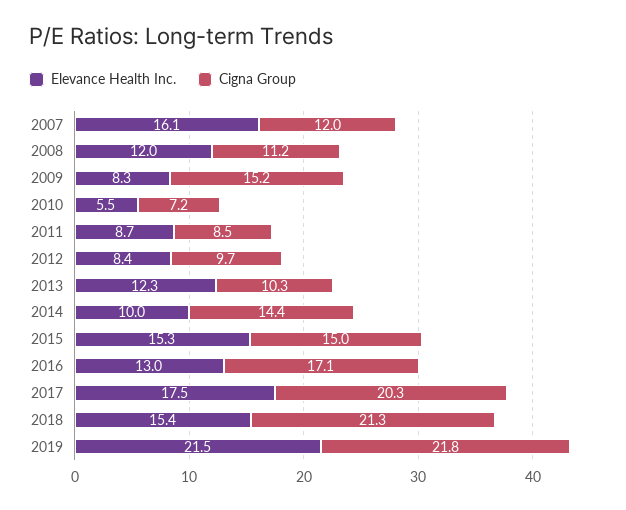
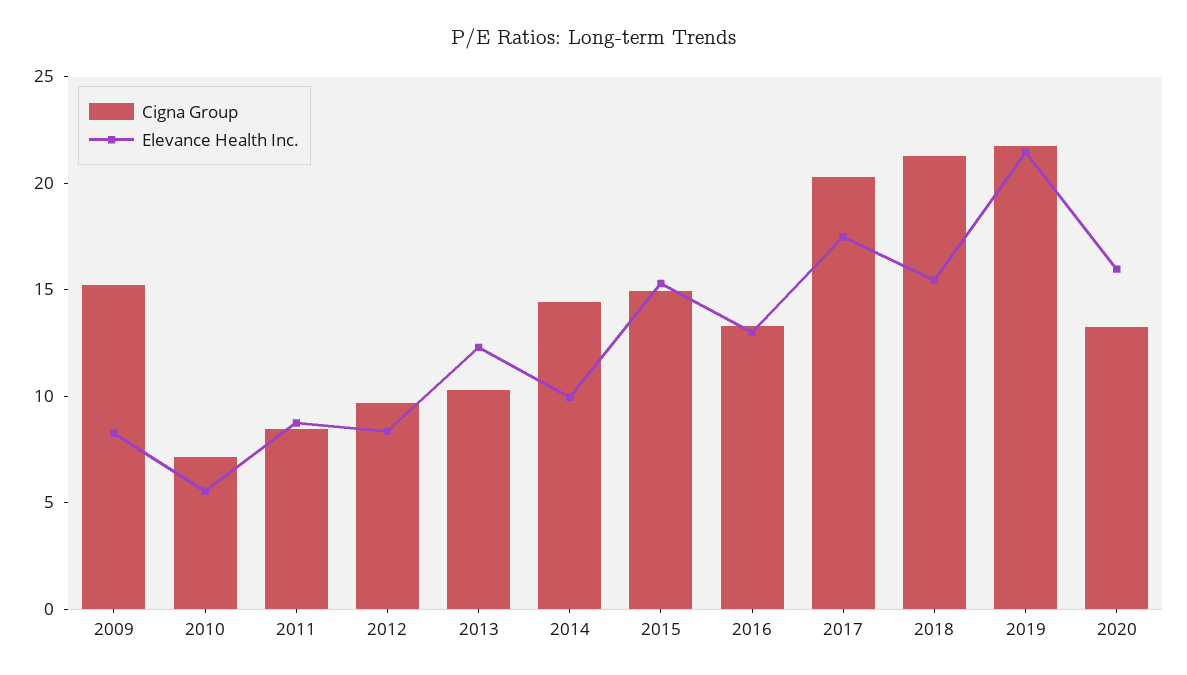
Elevance Health Inc., 2007: 16.1 -> none
Cigna Group, 2007: 12 -> none
Elevance Health Inc., 2008: 12 -> none
Cigna Group, 2008: 11.2 -> none
Cigna Group, 2016: 17.1 -> 13
Cigna Group, 2020: none -> 13
Elevance Health Inc., 2020: none -> 16

